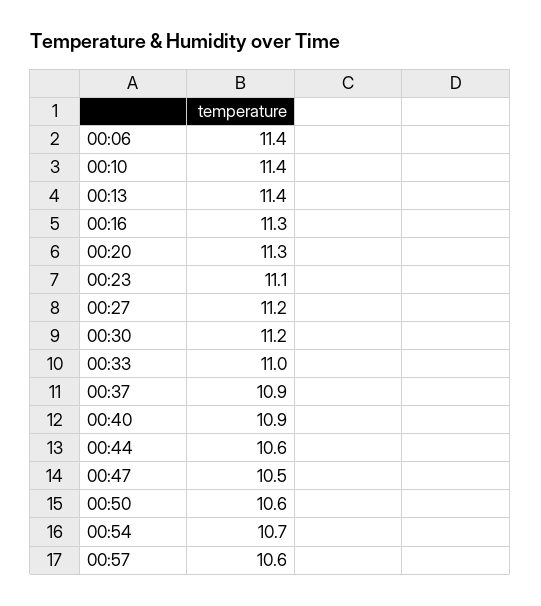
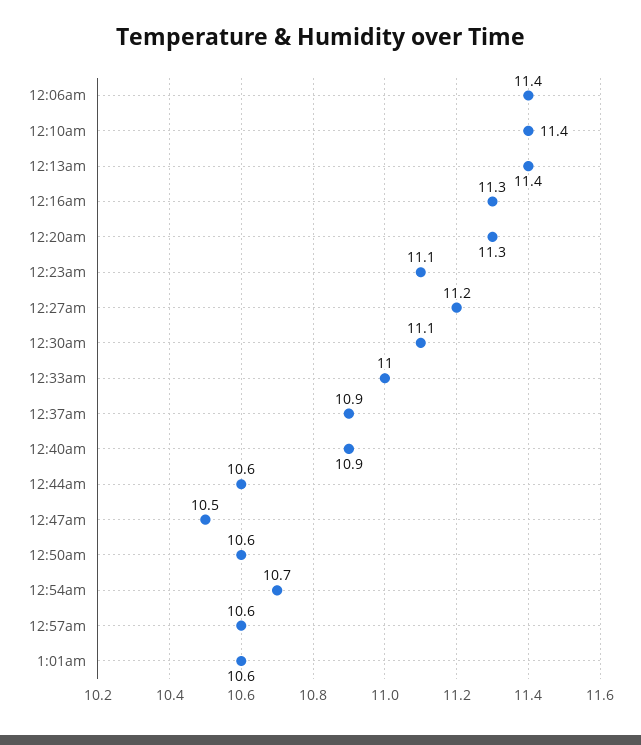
00:30: 11.2 -> 11.1
1:01am: none -> 10.6

